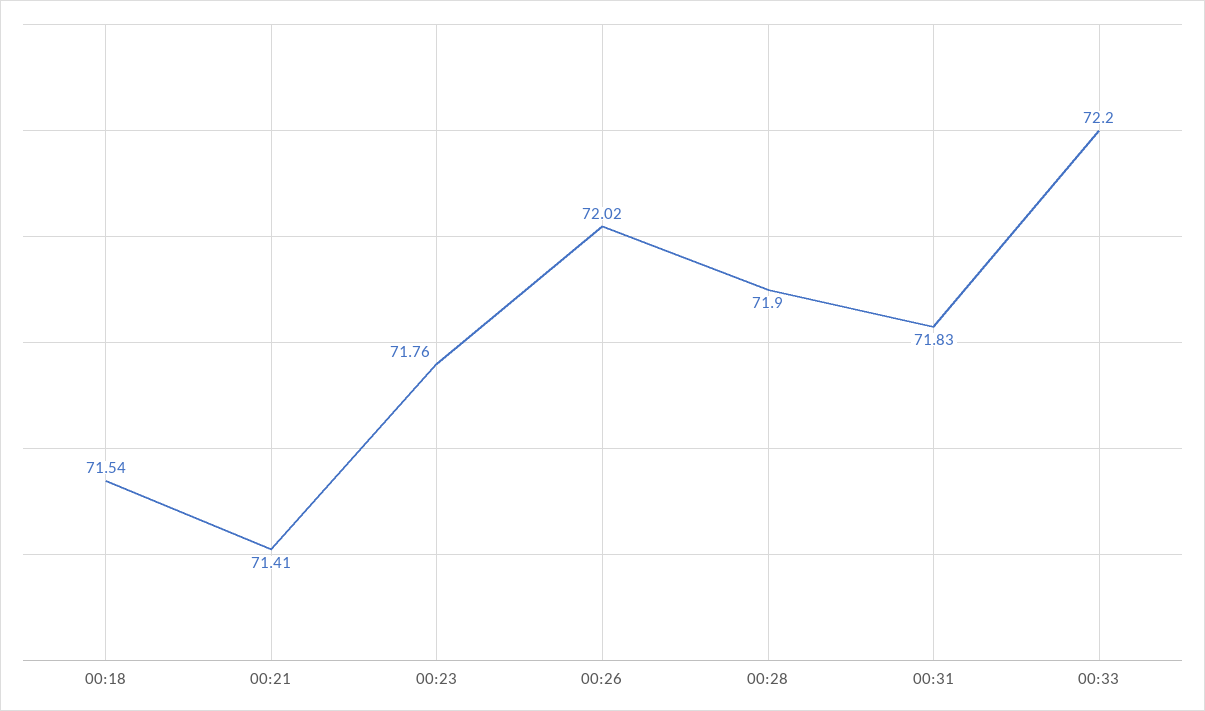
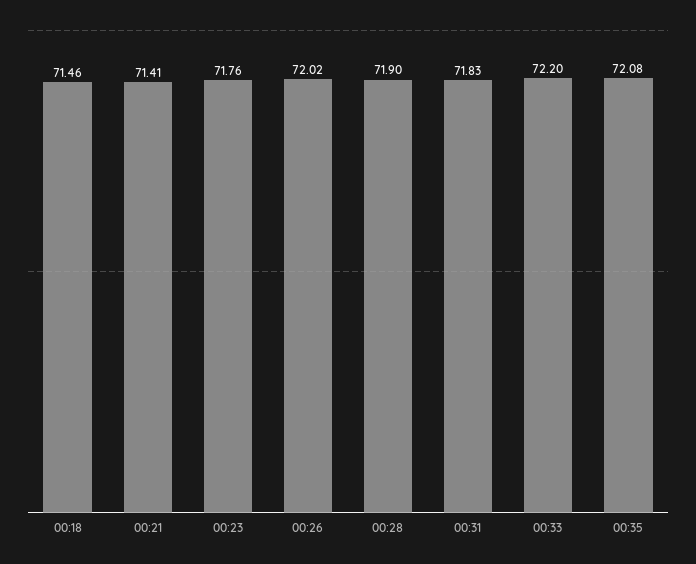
00:18: 71.54 -> 71.46
00:35: none -> 72.08

